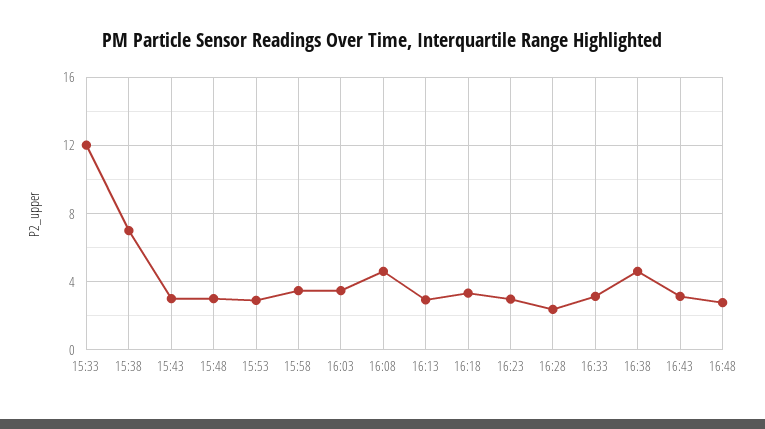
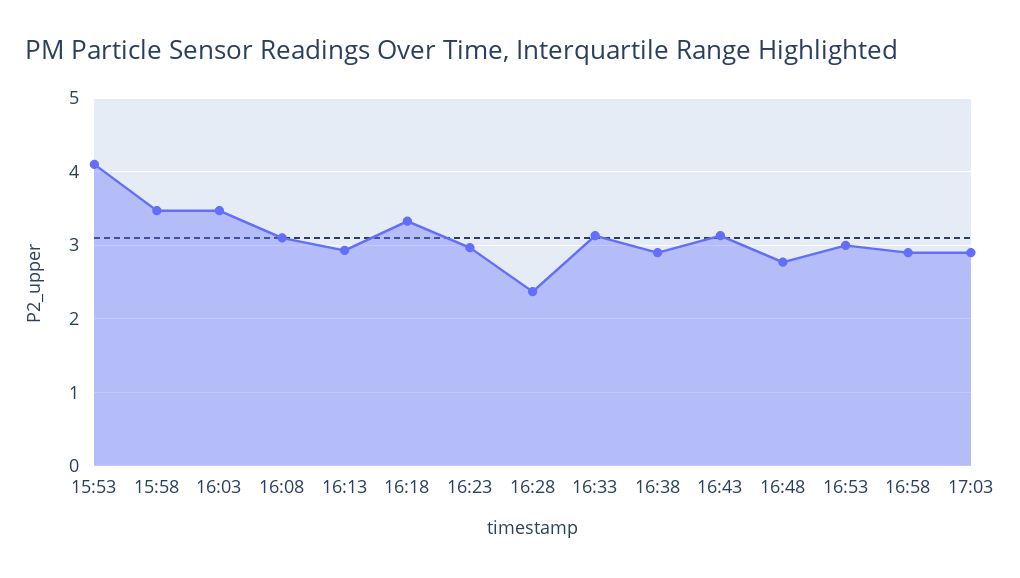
15:33: 12 -> none
15:38: 7 -> none
15:43: 3 -> none
15:48: 3 -> none
15:53: 3 -> 4.1
16:08: 4.5 -> 3.1
16:38: 4.5 -> 2.9
16:53: none -> 3
16:58: none -> 2.9
17:03: none -> 2.9

